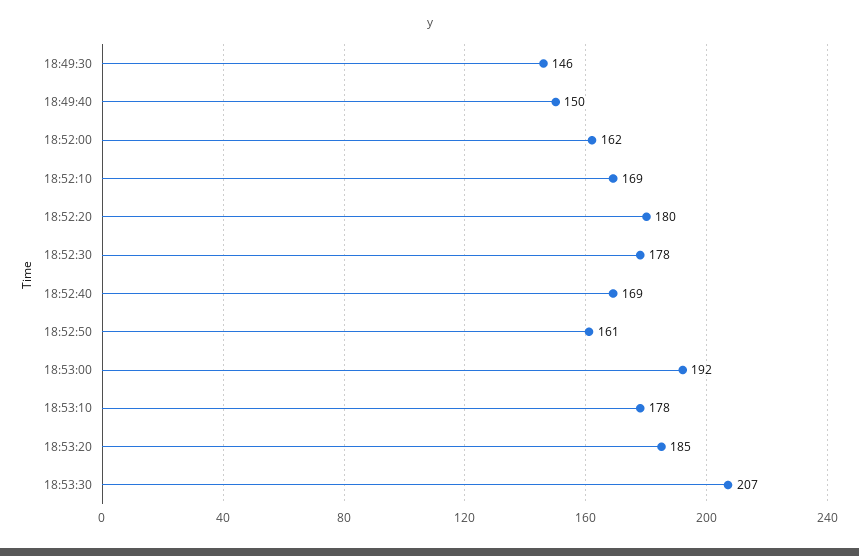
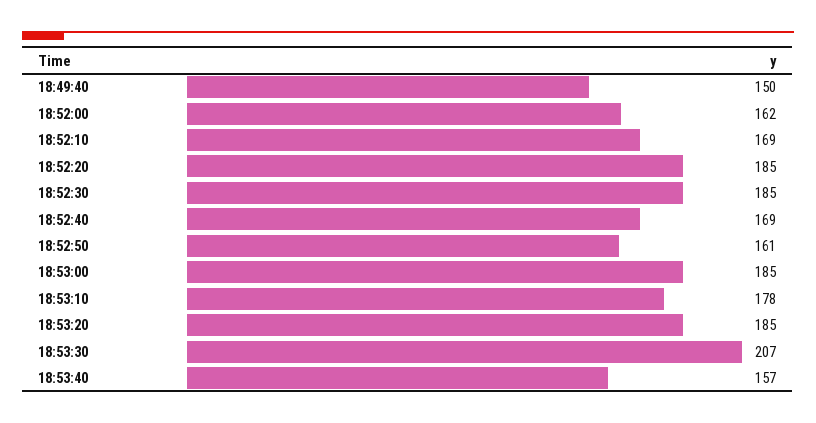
18:49:30: 146 -> none
18:52:20: 180 -> 185
18:52:30: 178 -> 185
18:53:00: 192 -> 185
18:53:40: none -> 157

